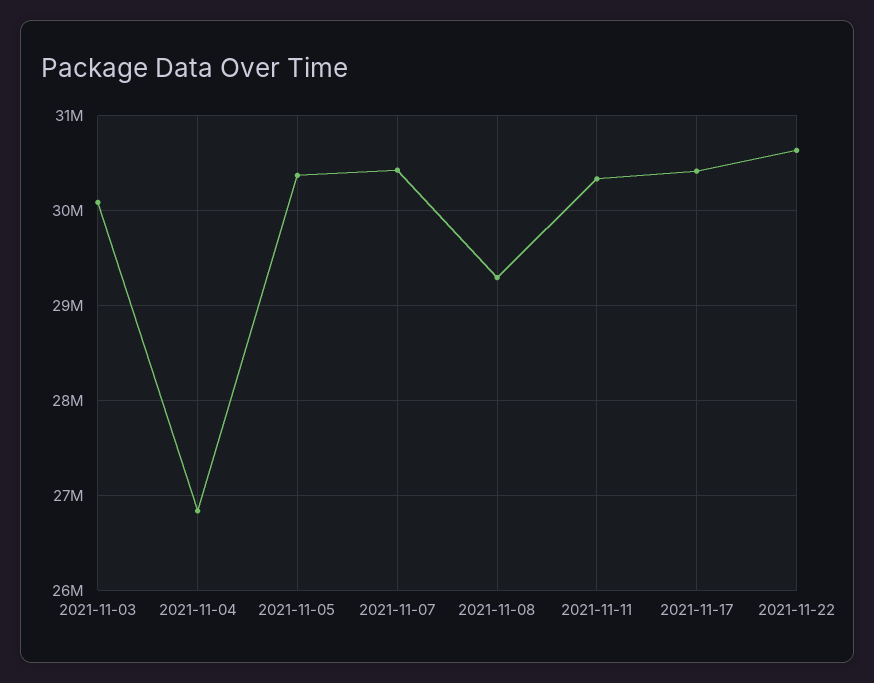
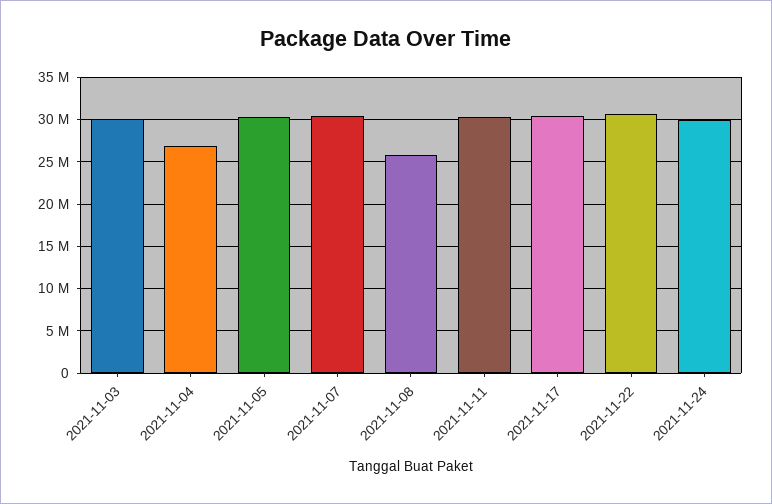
2021-11-08: 29300000 -> 26000000
2021-11-24: none -> 30000000

